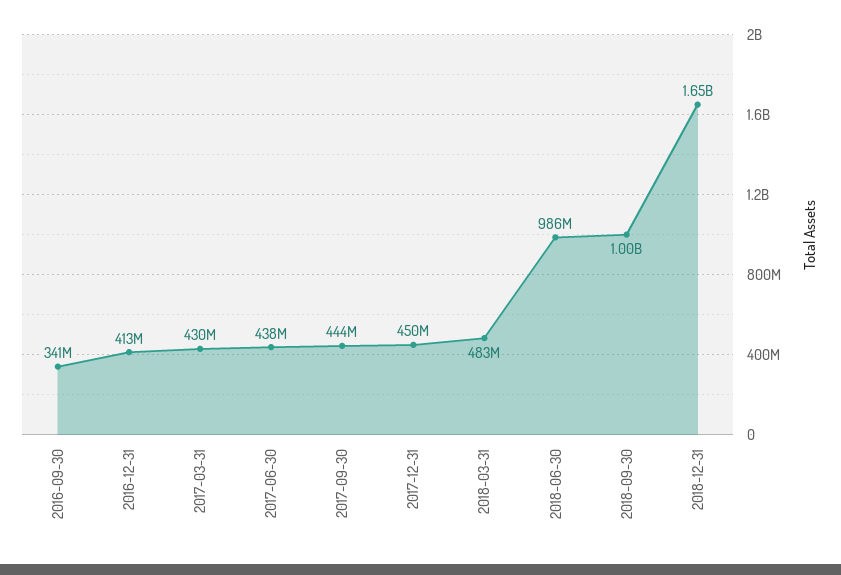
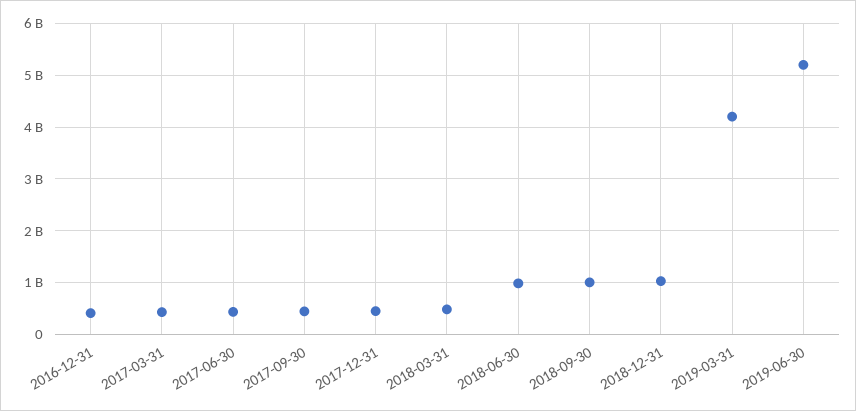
2016-09-30: 341000000 -> none
2018-12-31: 1650000000 -> 1000000000
2019-03-31: none -> 4200000000
2019-06-30: none -> 5200000000

